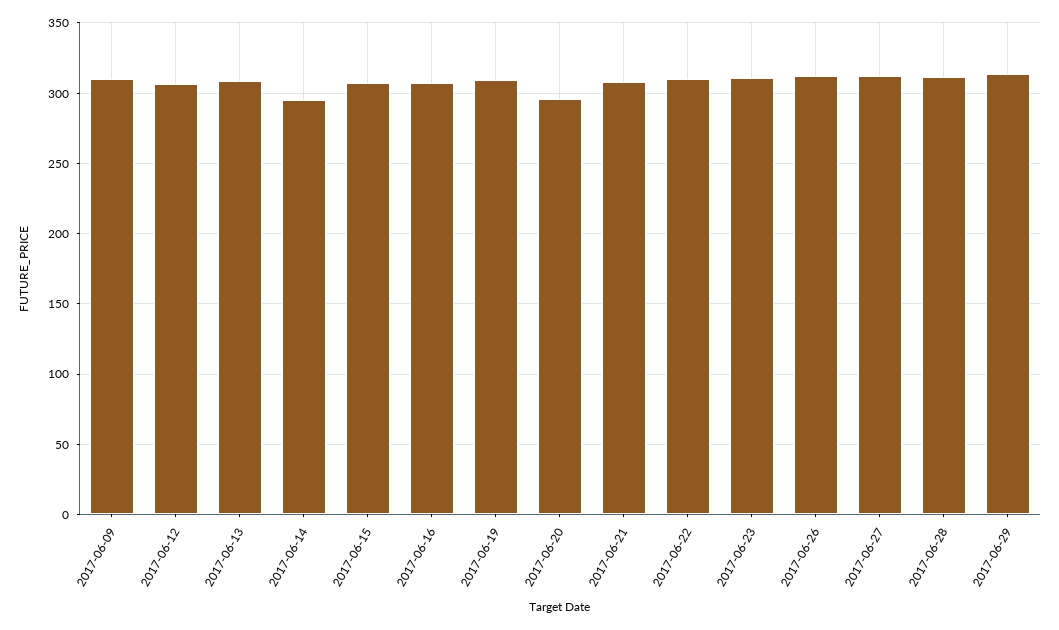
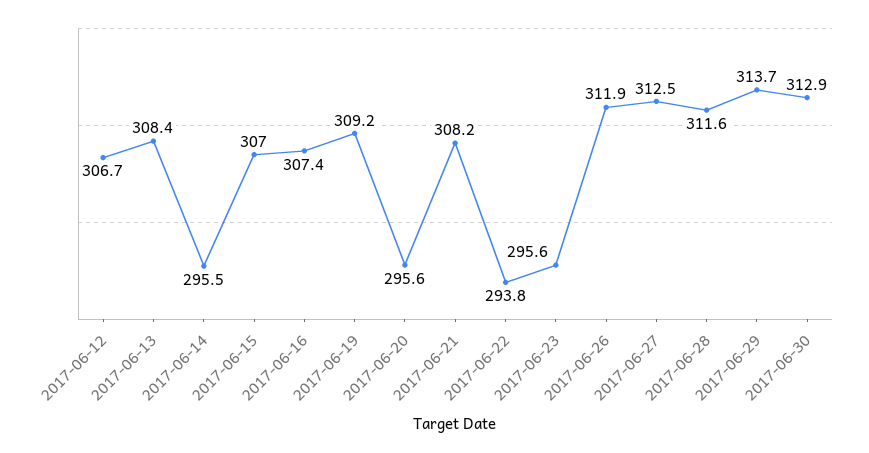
2017-06-09: 310 -> none
2017-06-22: 310 -> 293.8
2017-06-23: 310 -> 295.6
2017-06-30: none -> 312.9

